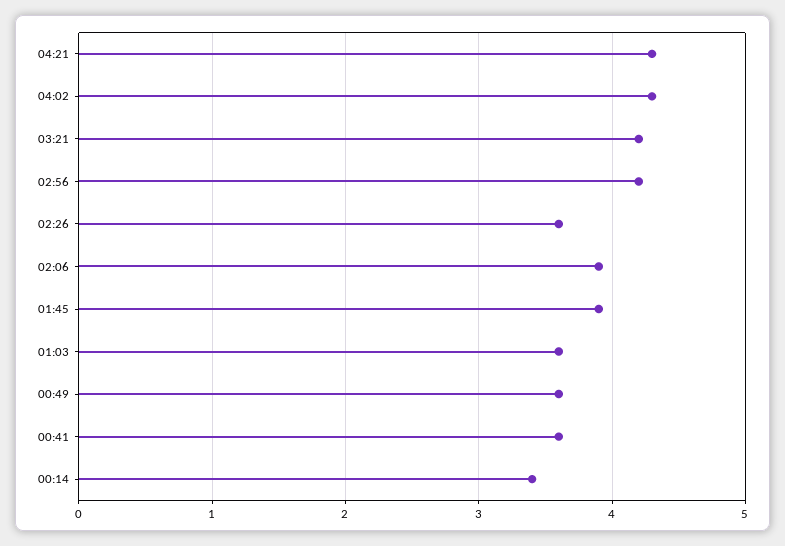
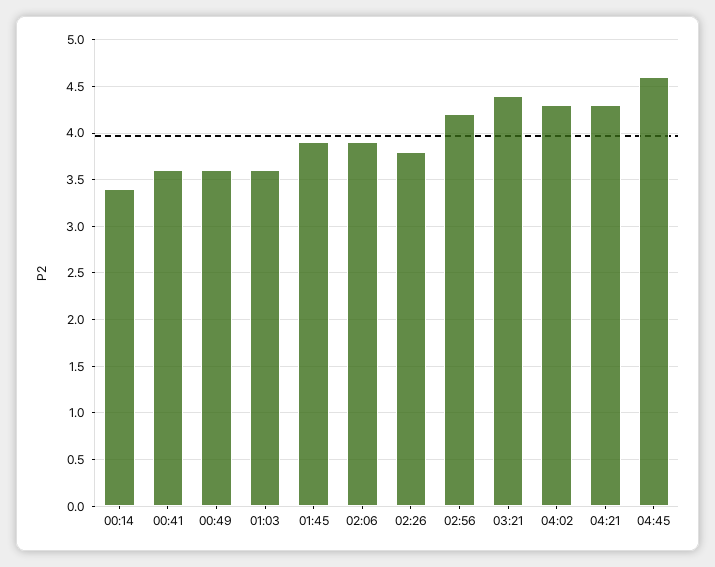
03:21: 4.2 -> 4.4
02:26: 3.6 -> 3.8
04:45: none -> 4.6

